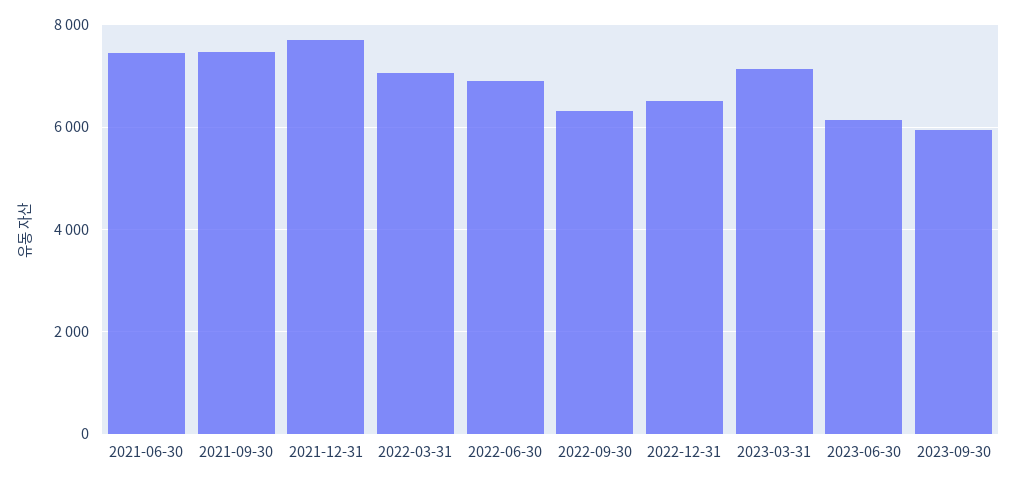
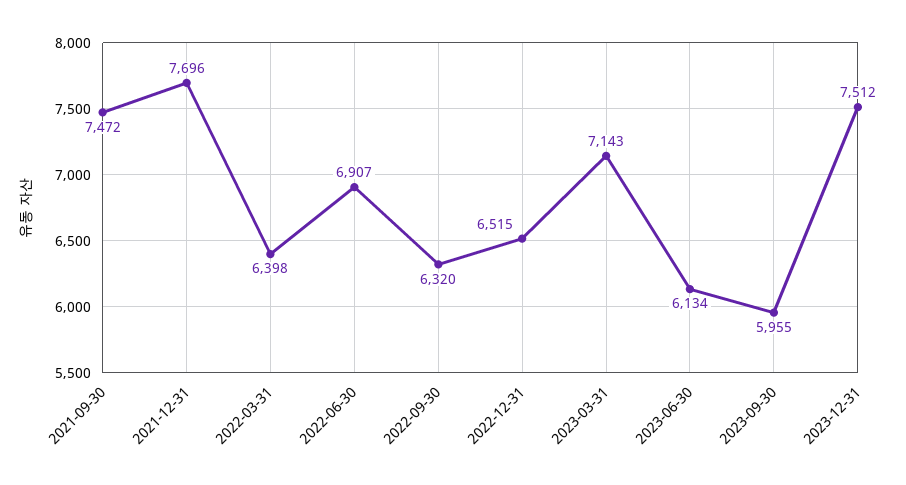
2021-06-30: 7400 -> none
2022-03-31: 7000 -> 6398
2023-12-31: none -> 7512

